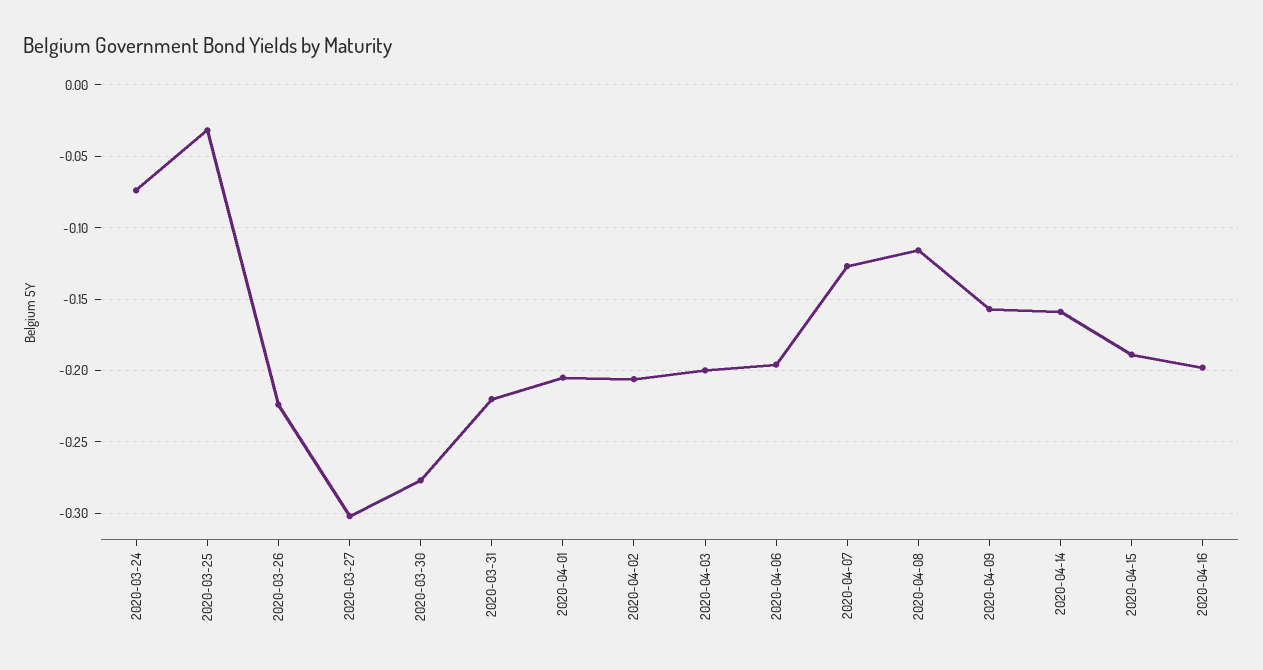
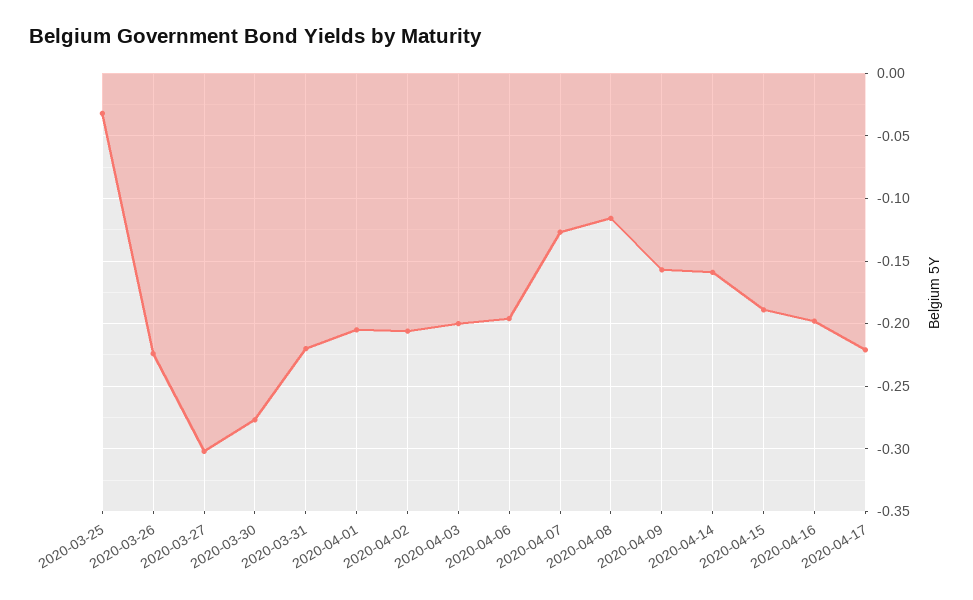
2020-03-24: -0.075 -> none
2020-04-17: none -> -0.22

